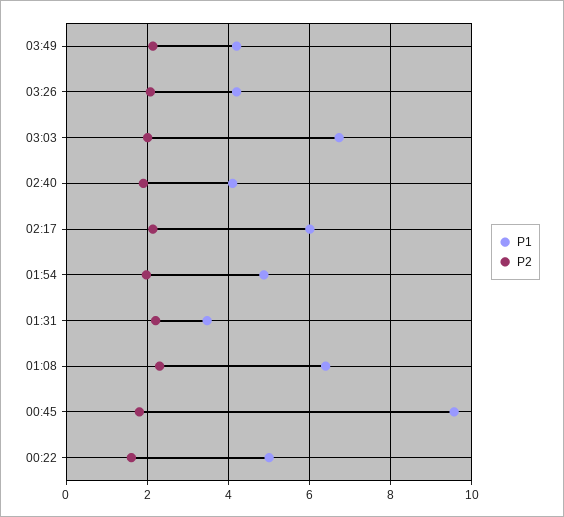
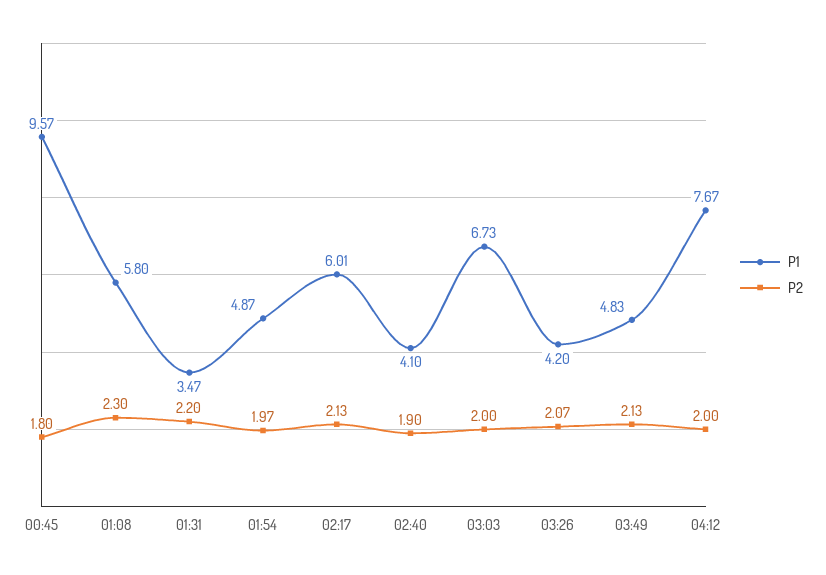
P1, 03:49: 4.2 -> 4.83
P1, 01:08: 6.4 -> 5.8
P1, 00:22: 5 -> none
P2, 00:22: 1.6 -> none
P1, 04:12: none -> 7.67
P2, 04:12: none -> 2

